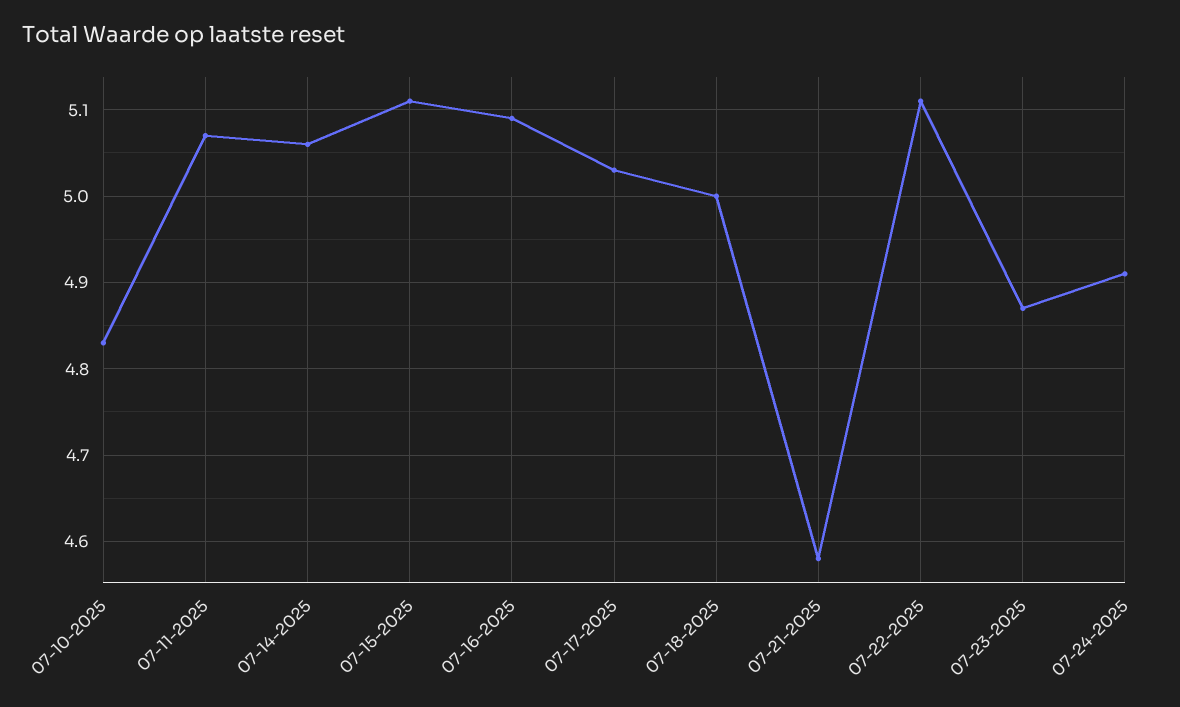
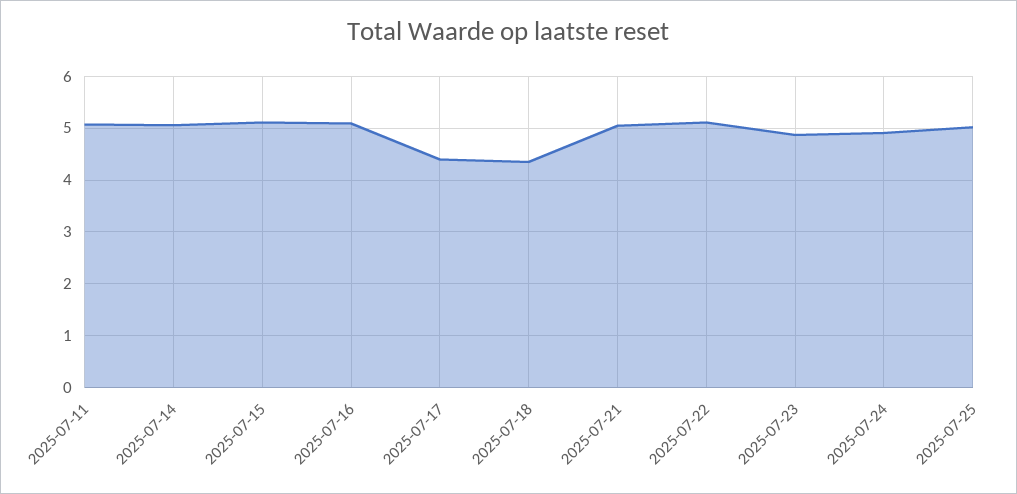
07-10-2025: 4.83 -> none
07-17-2025: 5.03 -> 4.4
07-18-2025: 5 -> 4.4
07-21-2025: 4.58 -> 5
2025-07-25: none -> 5

